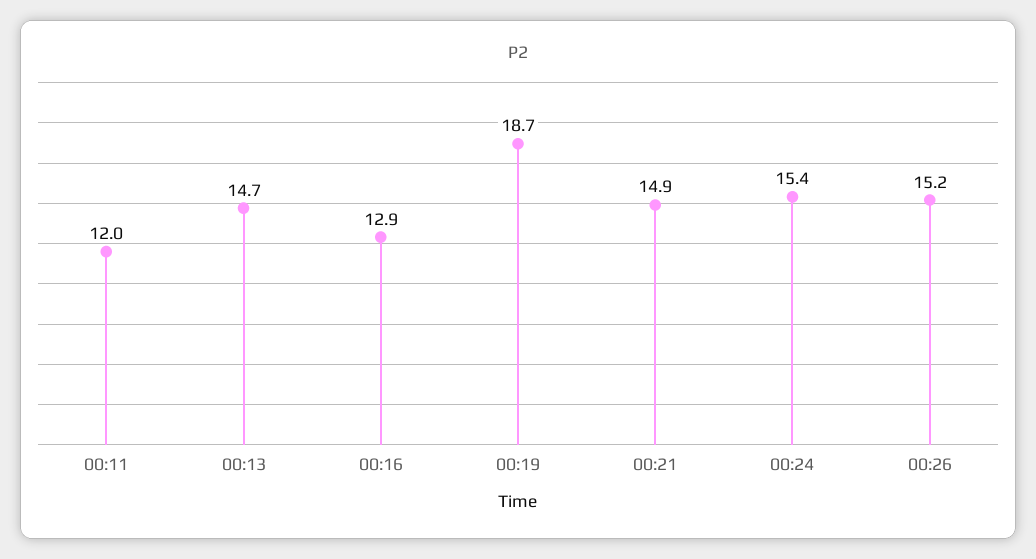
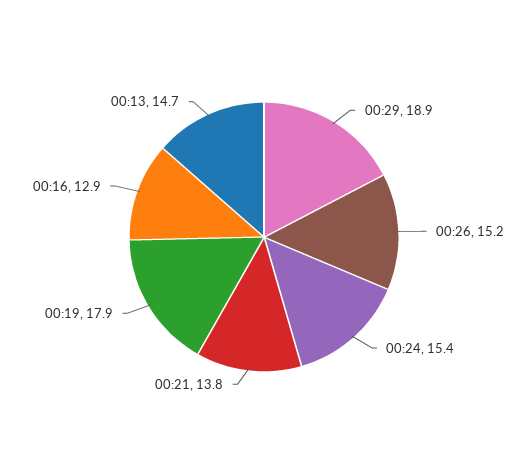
00:11: 12 -> none
00:19: 18.7 -> 17.9
00:21: 14.9 -> 13.8
00:29: none -> 18.9

